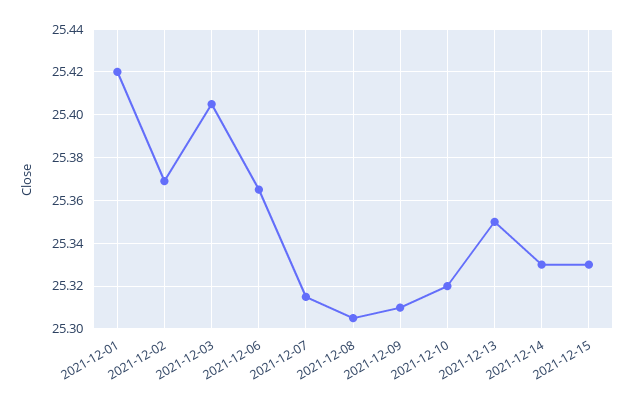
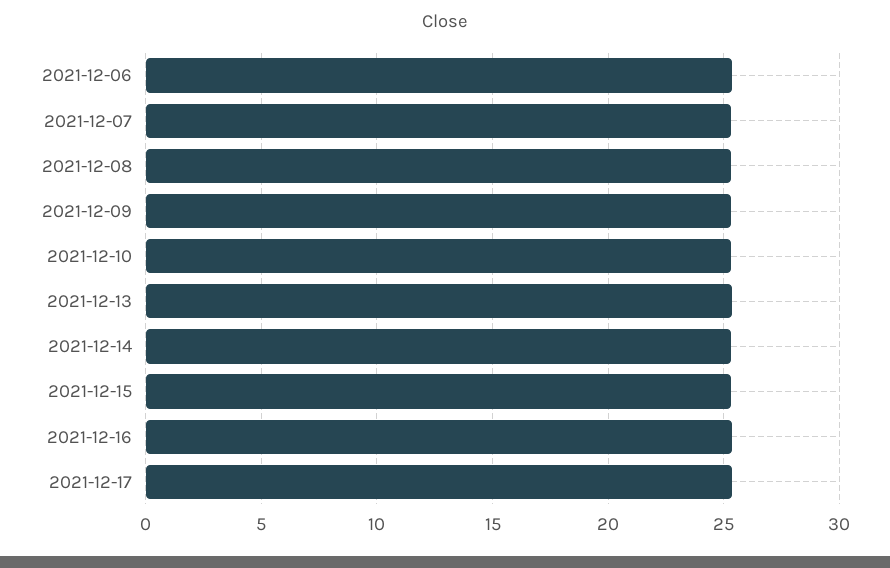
2021-12-01: 25.42 -> none
2021-12-02: 25.37 -> none
2021-12-03: 25.405 -> none
2021-12-16: none -> 25.5
2021-12-17: none -> 25.5

